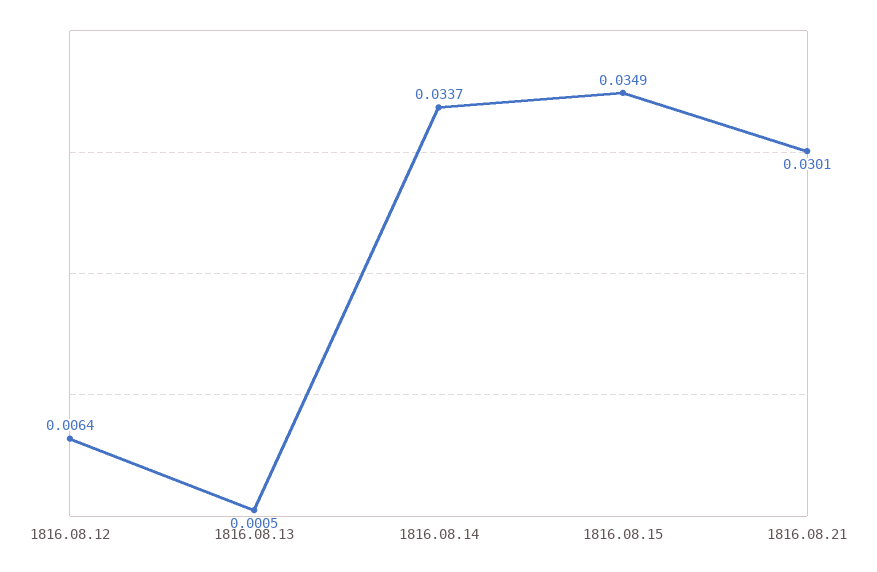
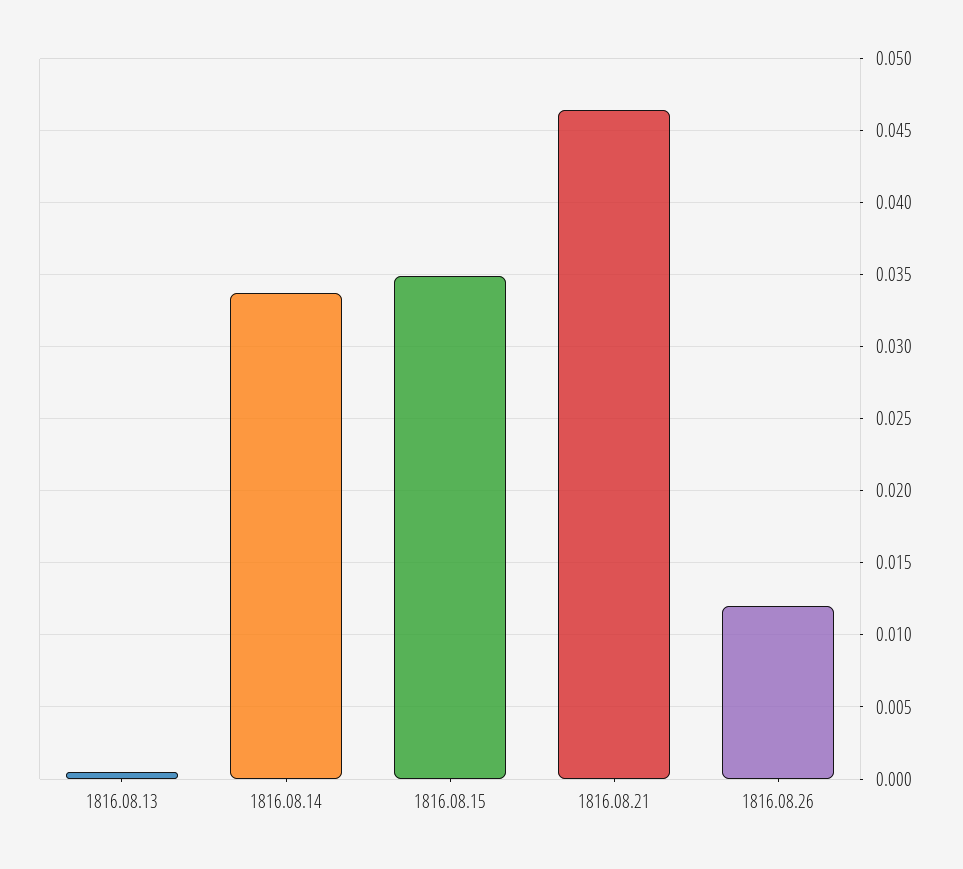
1816.08.12: 0.0064 -> none
1816.08.21: 0.0301 -> 0.0465
1816.08.26: none -> 0.012

